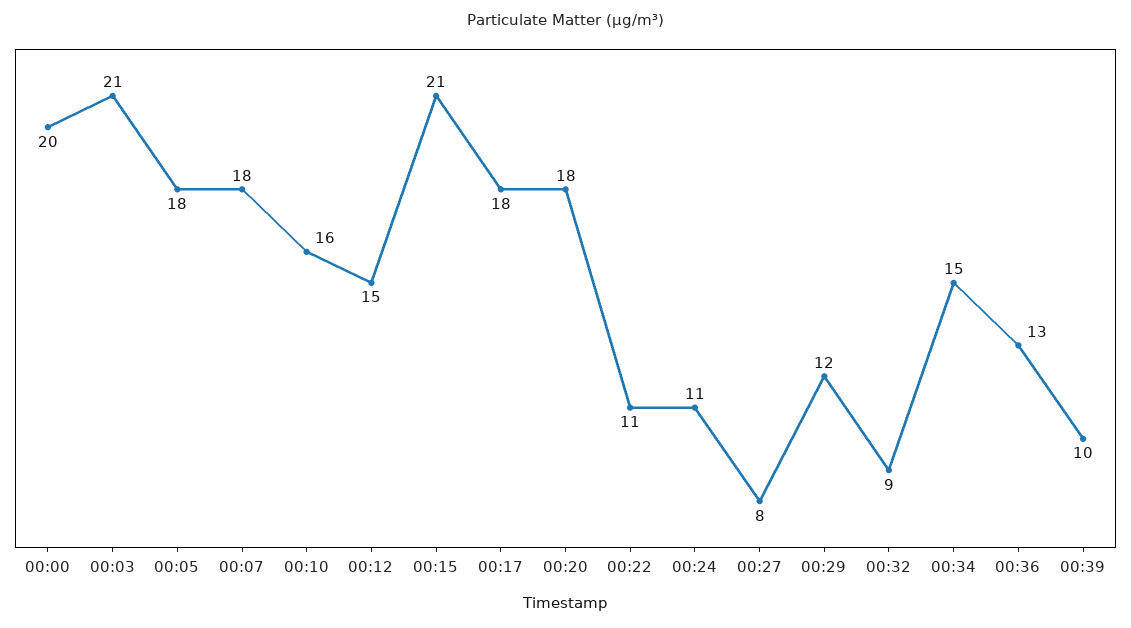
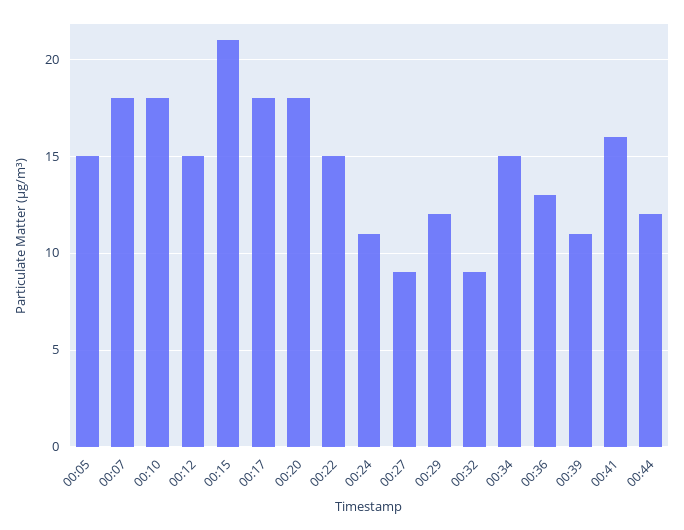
00:00: 20 -> none
00:03: 21 -> none
00:05: 18 -> 15
00:10: 16 -> 18
00:22: 11 -> 15
00:27: 8 -> 9
00:39: 10 -> 11
00:41: none -> 16
00:44: none -> 12

